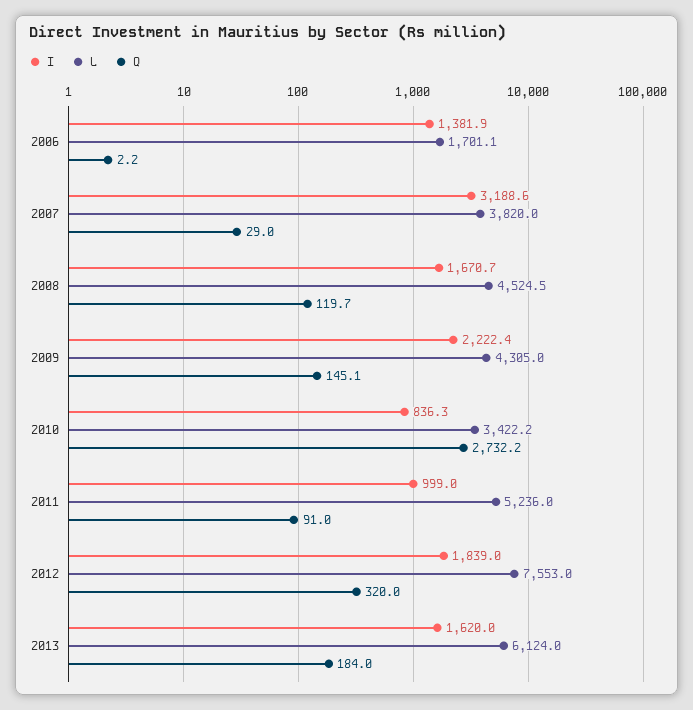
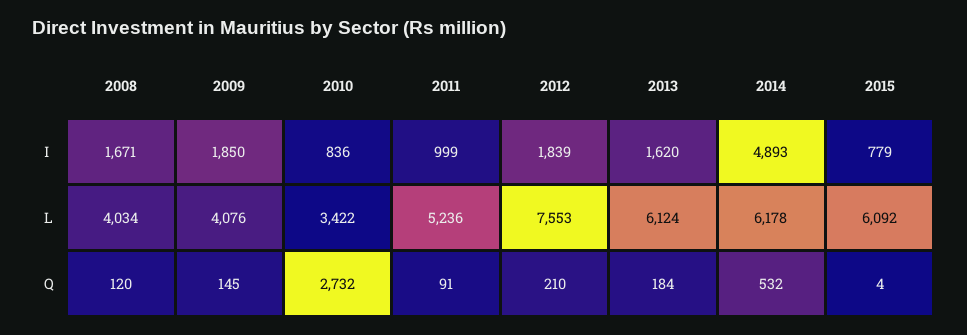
I, 2006: 1381.9 -> none
L, 2006: 1701.1 -> none
Q, 2006: 2.2 -> none
I, 2007: 3188.6 -> none
L, 2007: 3820 -> none
Q, 2007: 29 -> none
L, 2008: 4524.5 -> 4034
I, 2009: 2222.4 -> 1850
L, 2009: 4305 -> 4076
Q, 2012: 320 -> 210
I, 2014: none -> 4893
I, 2015: none -> 779
L, 2014: none -> 6178
L, 2015: none -> 6092
Q, 2014: none -> 532
Q, 2015: none -> 4

